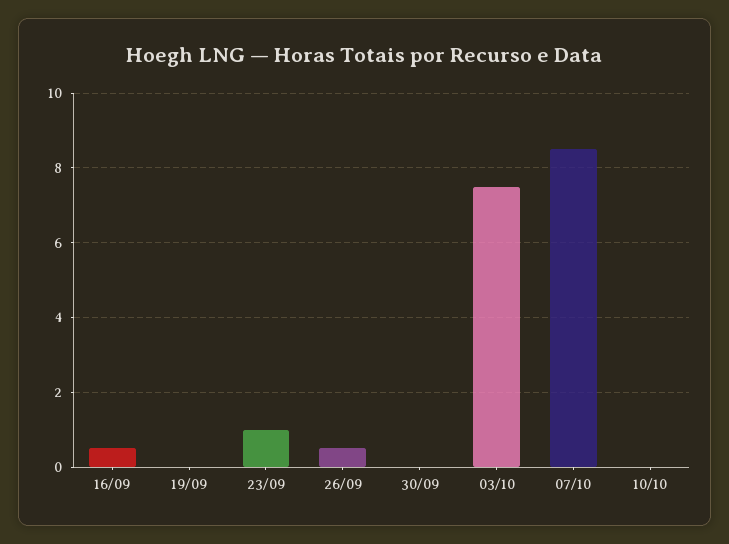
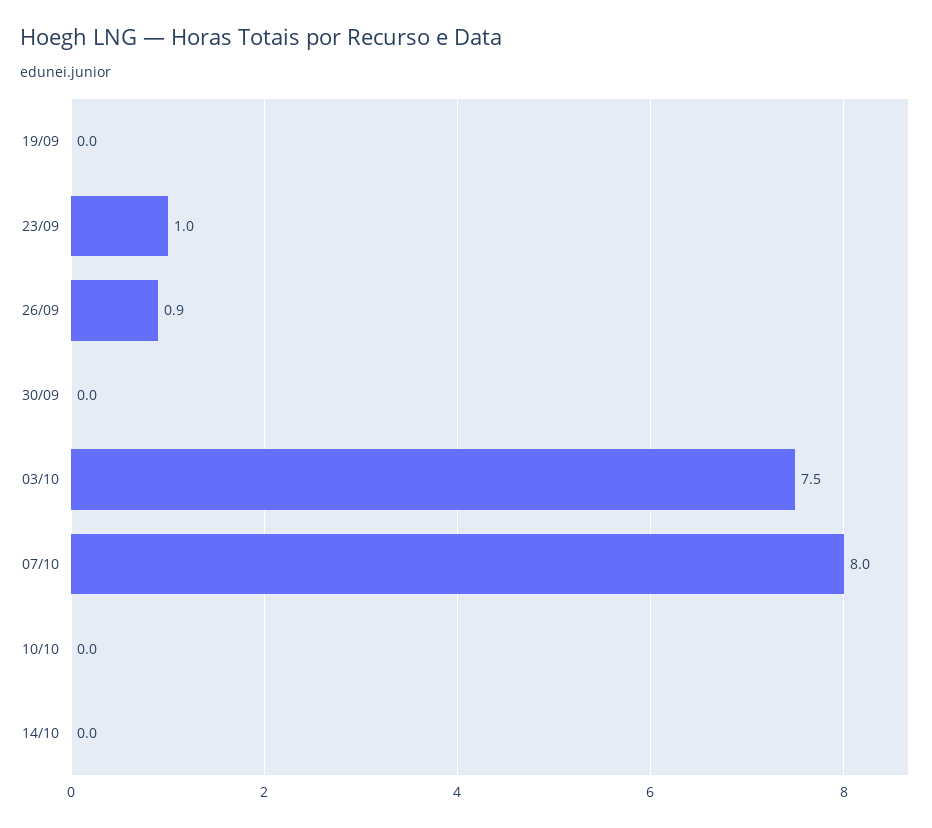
16/09: 0.5 -> none
26/09: 0.5 -> 0.9
07/10: 8.5 -> 8
14/10: none -> 0

